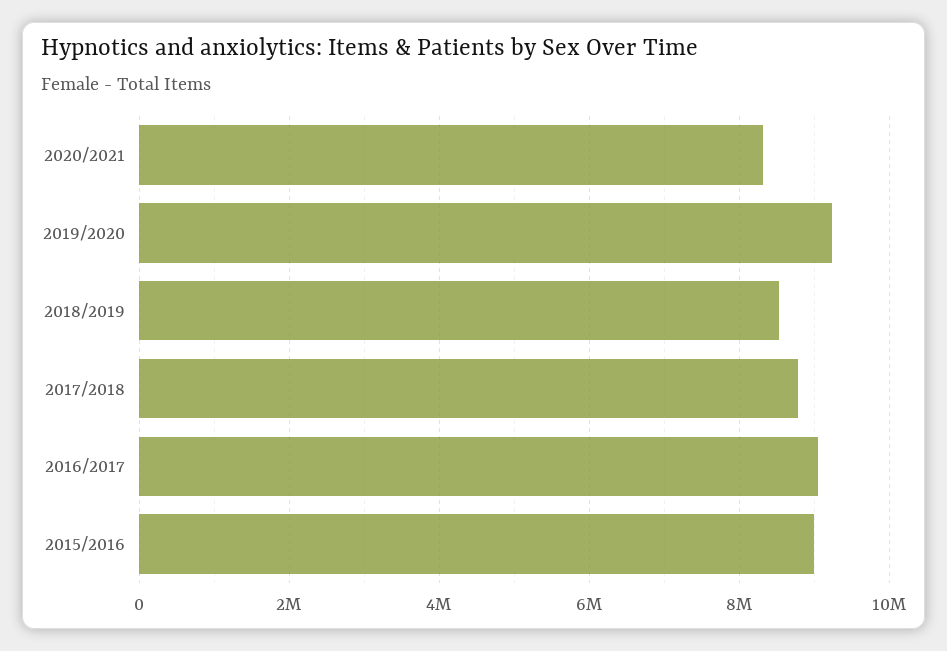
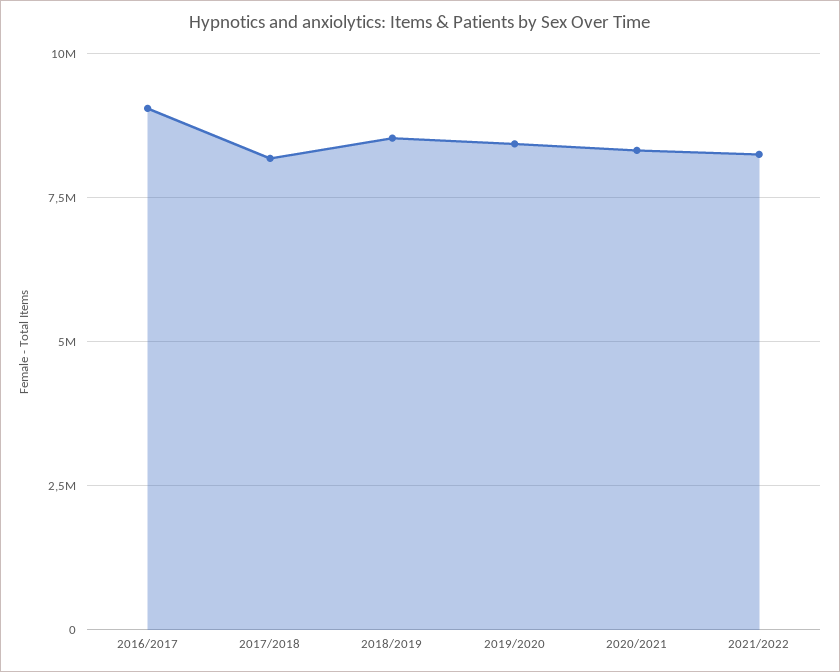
2019/2020: 9200000 -> 8500000
2017/2018: 8800000 -> 8250000
2015/2016: 9000000 -> none
2021/2022: none -> 8250000

